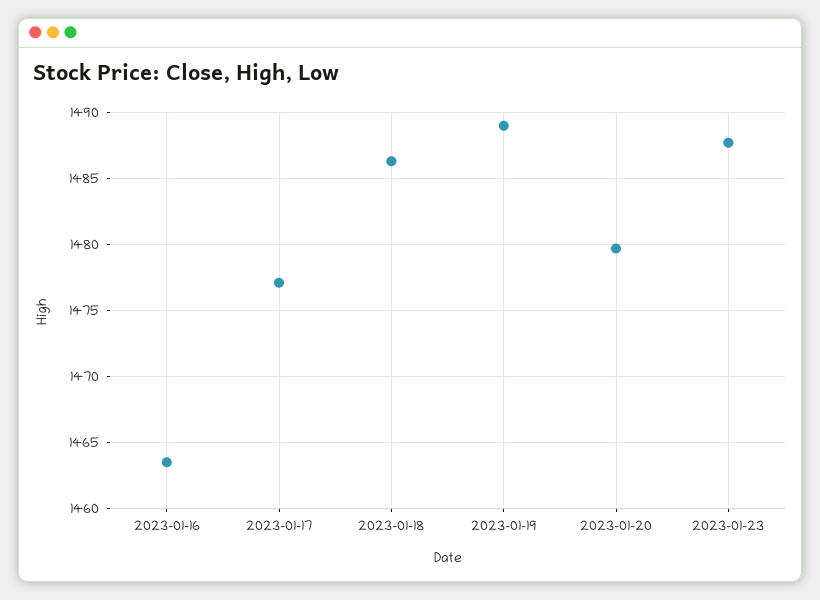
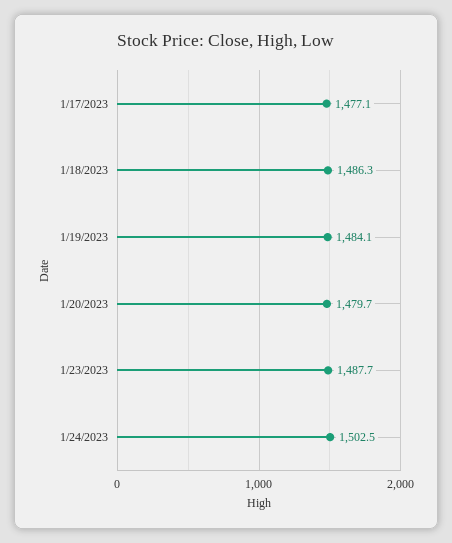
2023-01-16: 1463.5 -> none
2023-01-19: 1489 -> 1484.1
1/24/2023: none -> 1502.5

